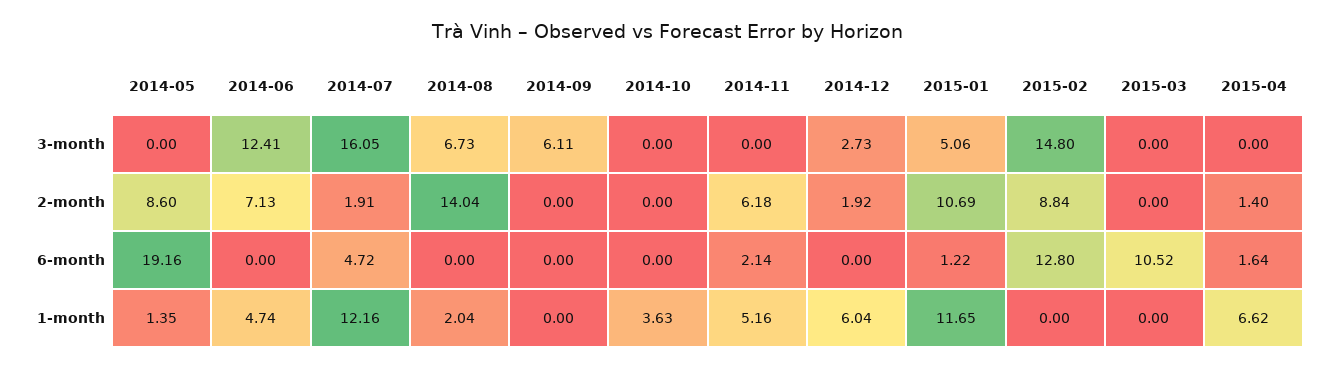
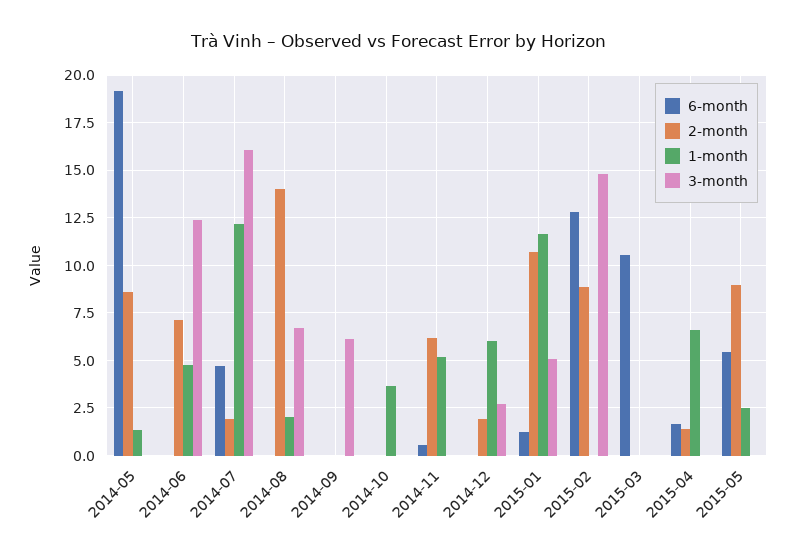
6-month, 2014-11: 2.14 -> 0.5
6-month, 2015-05: none -> 5.5
2-month, 2015-05: none -> 9
1-month, 2015-05: none -> 2.5
3-month, 2015-05: none -> 0

